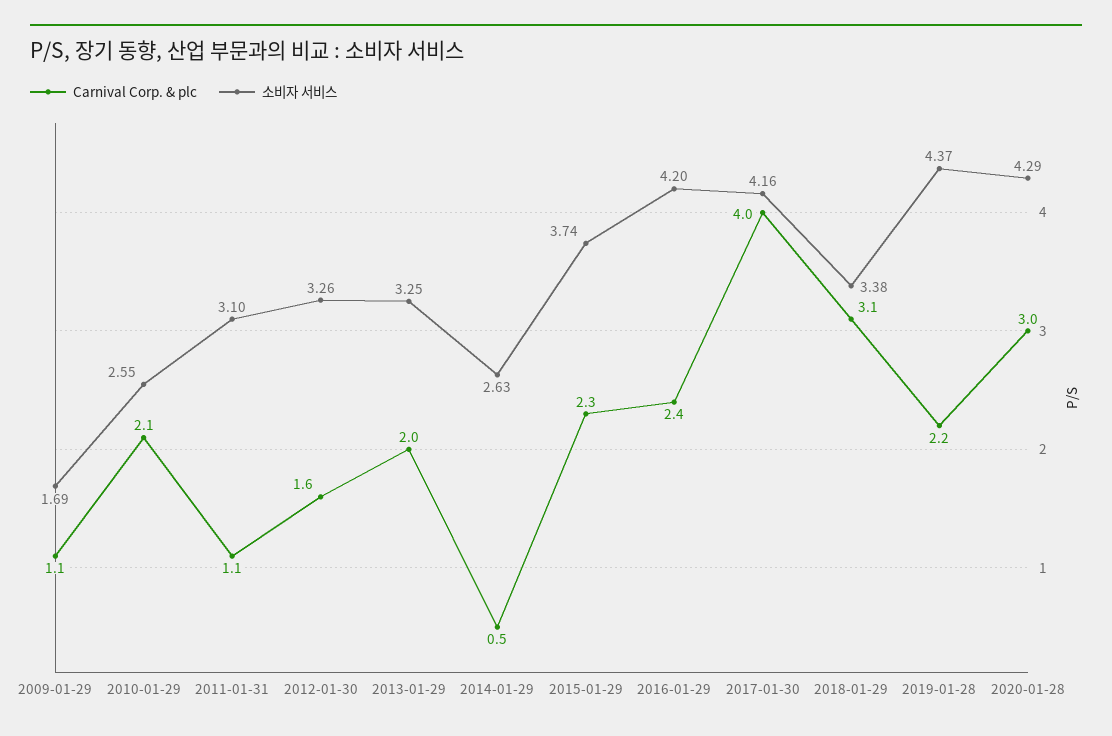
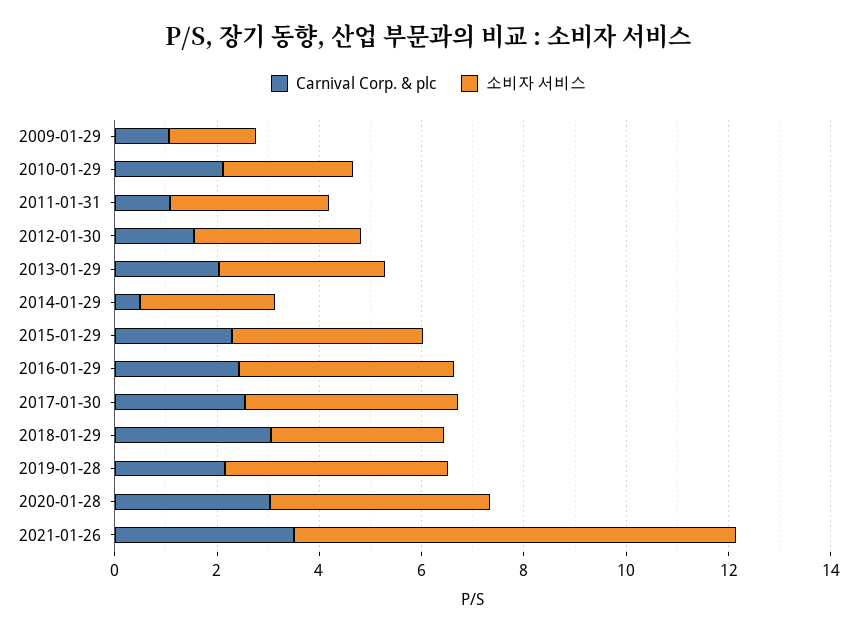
Carnival Corp. & plc, 2017-01-30: 4 -> 2.5
Carnival Corp. & plc, 2021-01-26: none -> 3.5
소비자 서비스, 2021-01-26: none -> 8.5

